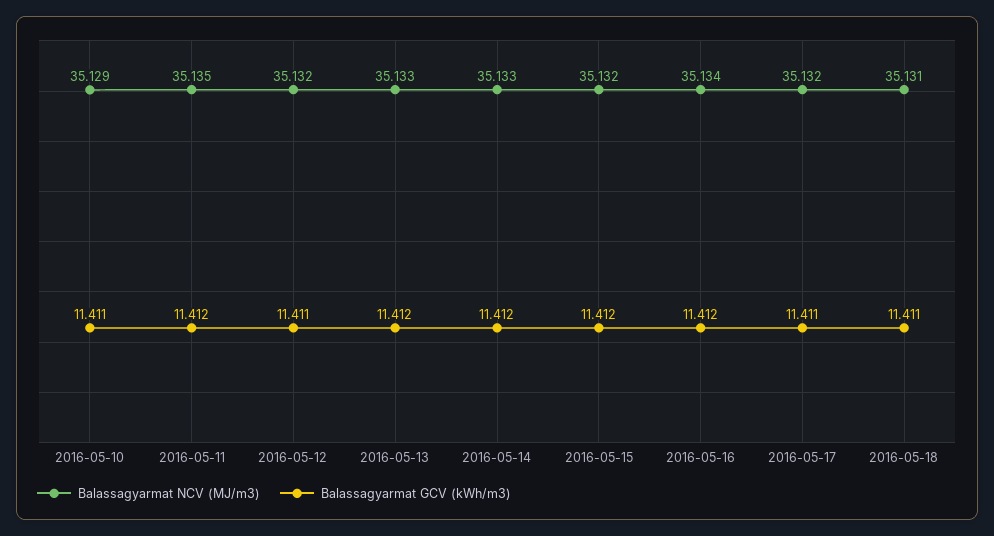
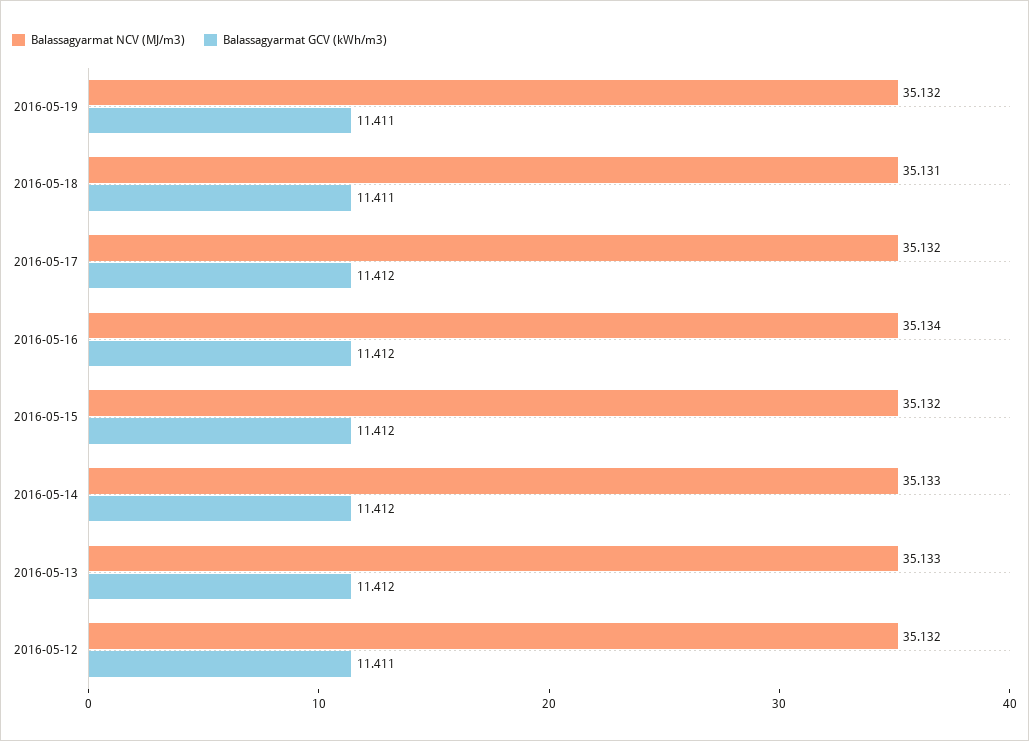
Balassagyarmat NCV (MJ/m3), 2016-05-10: 35.129 -> none
Balassagyarmat GCV (kWh/m3), 2016-05-10: 11.411 -> none
Balassagyarmat NCV (MJ/m3), 2016-05-11: 35.135 -> none
Balassagyarmat GCV (kWh/m3), 2016-05-11: 11.412 -> none
Balassagyarmat GCV (kWh/m3), 2016-05-17: 11.411 -> 11.412
Balassagyarmat NCV (MJ/m3), 2016-05-19: none -> 35.132
Balassagyarmat GCV (kWh/m3), 2016-05-19: none -> 11.411

